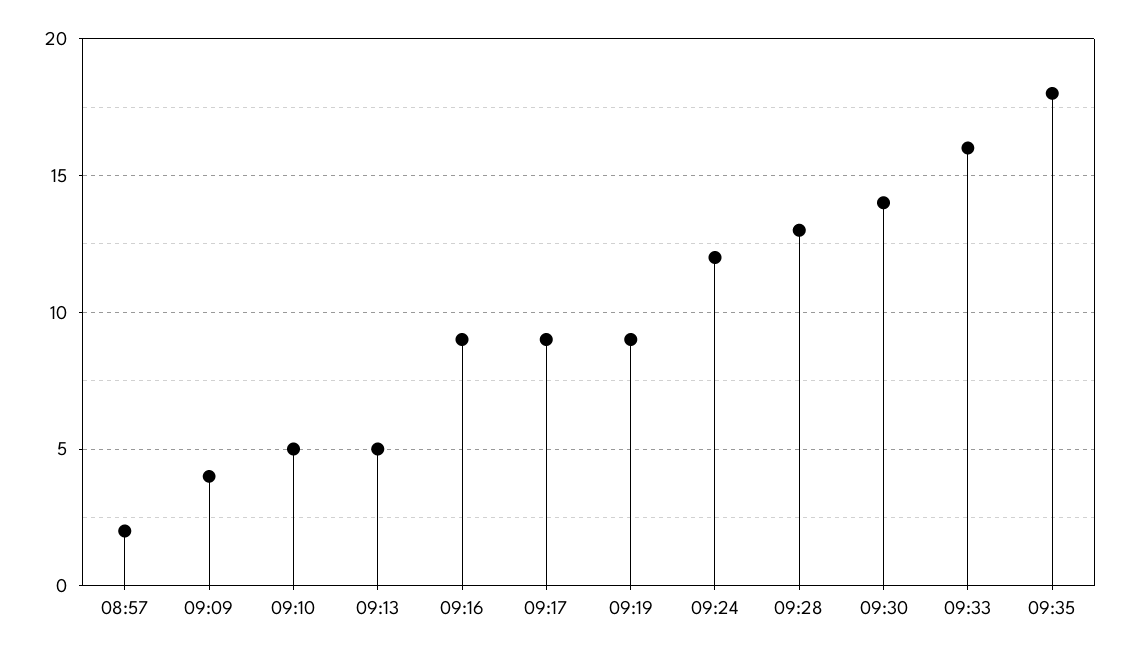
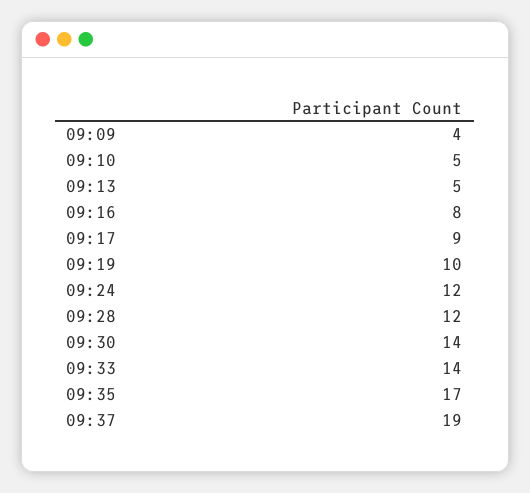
08:57: 2 -> none
09:16: 9 -> 8
09:19: 9 -> 10
09:28: 13 -> 12
09:33: 16 -> 14
09:35: 18 -> 17
09:37: none -> 19

